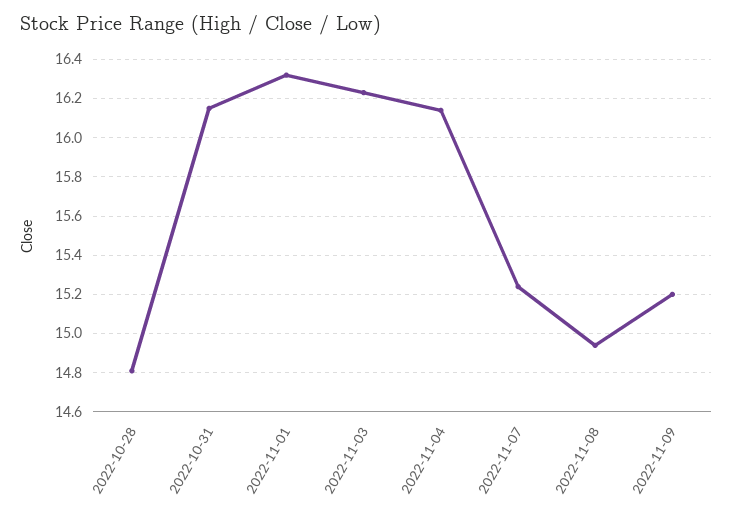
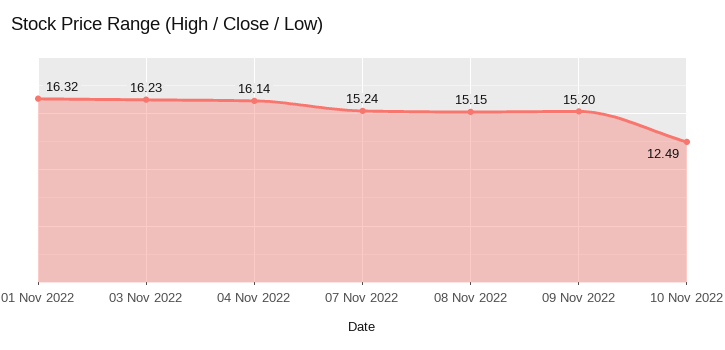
2022-10-28: 14.8 -> none
2022-10-31: 16.15 -> none
2022-11-08: 14.95 -> 15.15
10 Nov 2022: none -> 12.49

